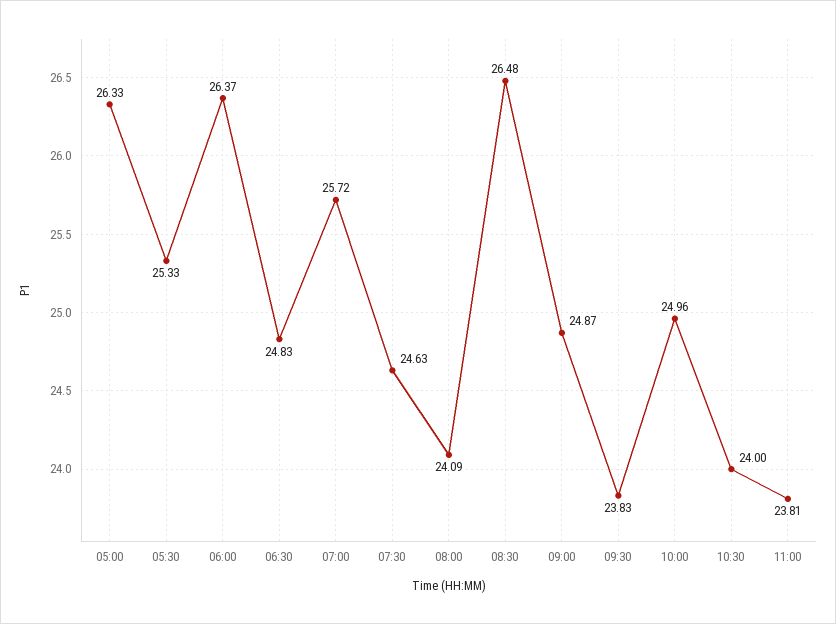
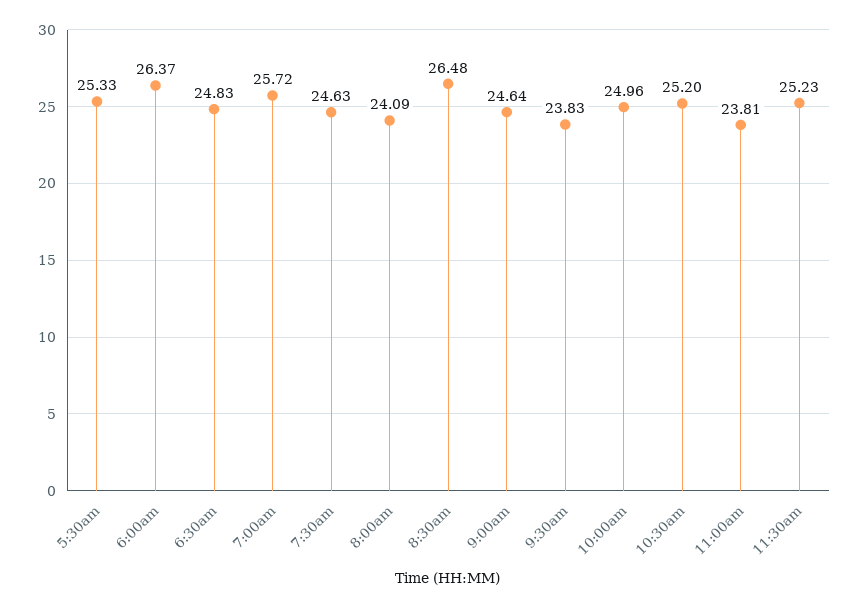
05:00: 26.33 -> none
09:00: 24.87 -> 24.64
10:30: 24 -> 25.2
11:30am: none -> 25.23

